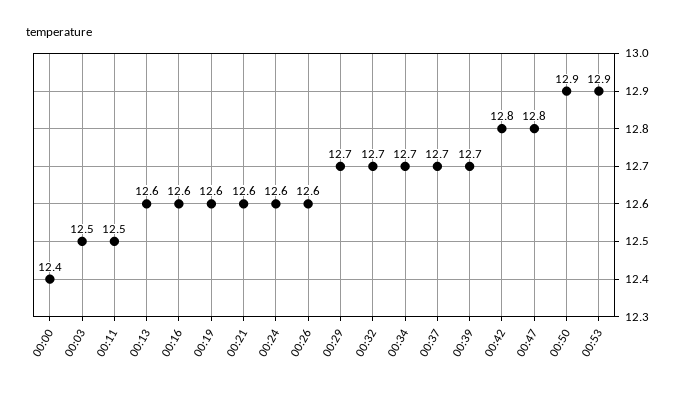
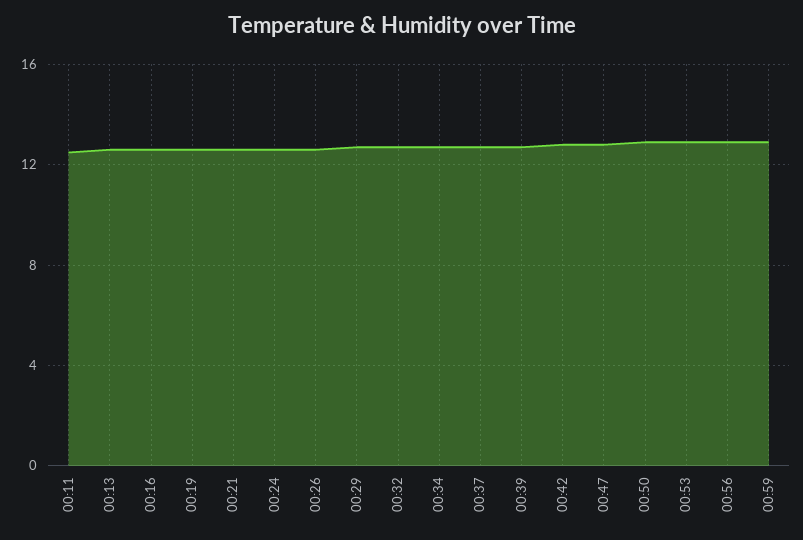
00:00: 12.4 -> none
00:03: 12.5 -> none
00:56: none -> 13
00:59: none -> 13

